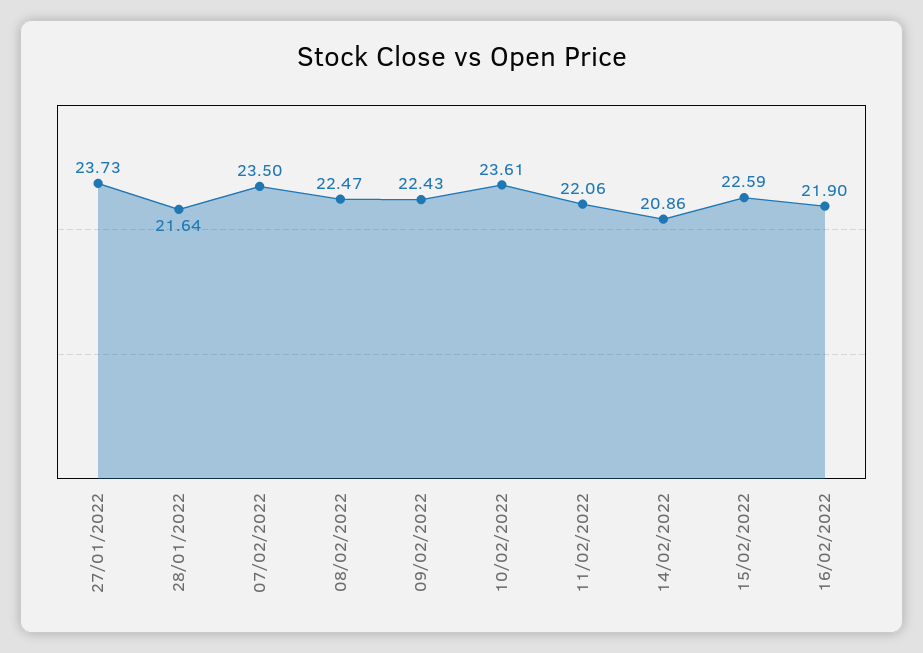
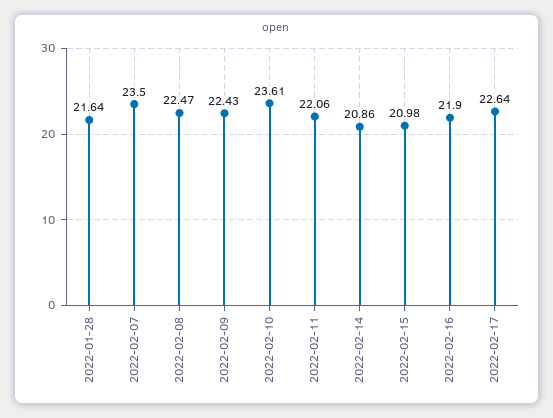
27/01/2022: 23.73 -> none
15/02/2022: 22.59 -> 20.98
2022-02-17: none -> 22.64

